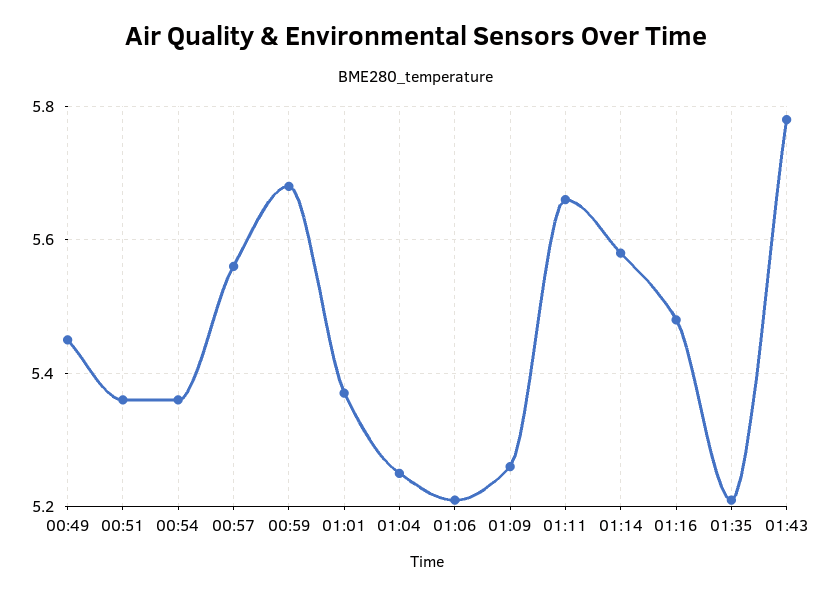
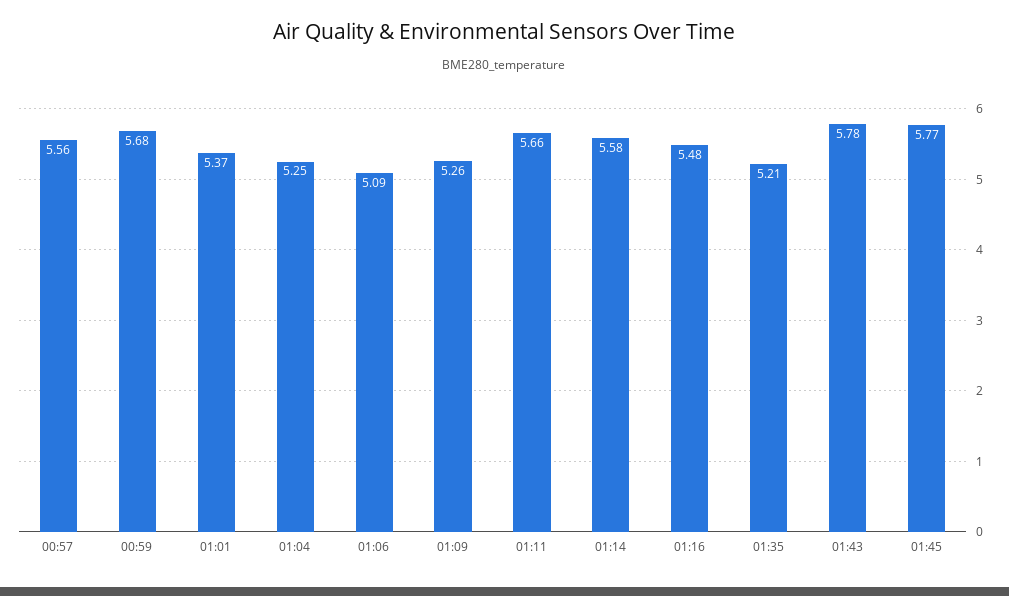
00:49: 5.45 -> none
00:51: 5.35 -> none
00:54: 5.35 -> none
01:06: 5.2 -> 5.09
01:45: none -> 5.77

